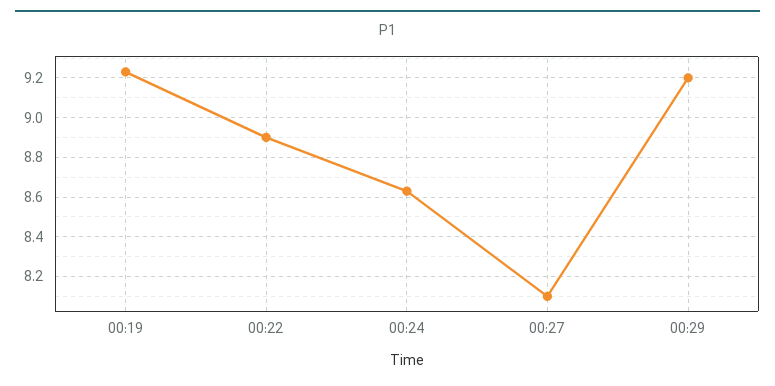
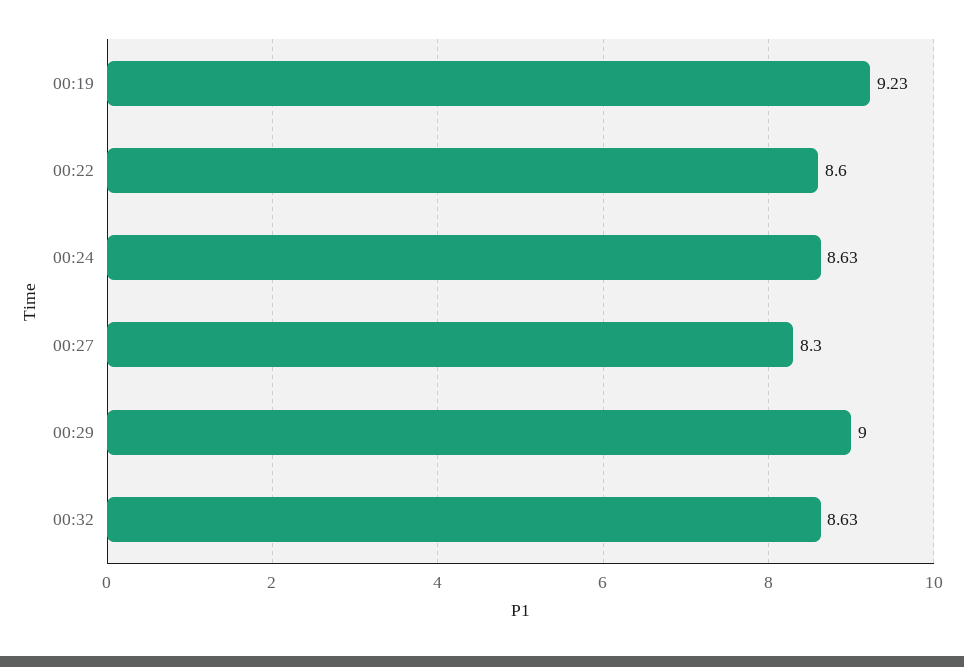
00:22: 8.9 -> 8.6
00:27: 8.1 -> 8.3
00:29: 9.2 -> 9
00:32: none -> 8.63

